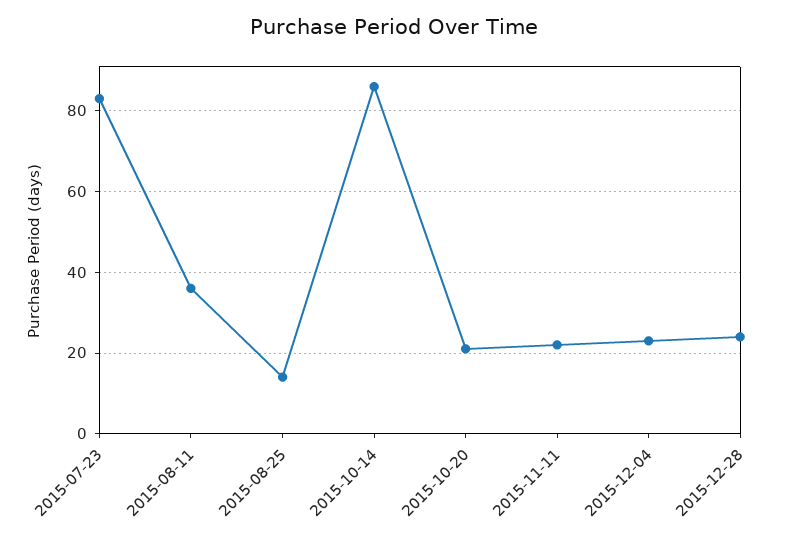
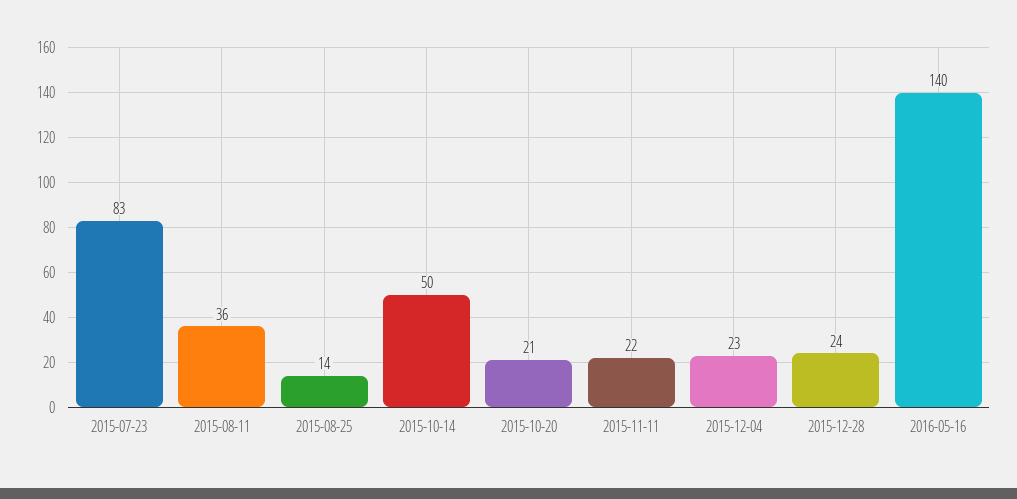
2015-10-14: 85 -> 50
2016-05-16: none -> 140

